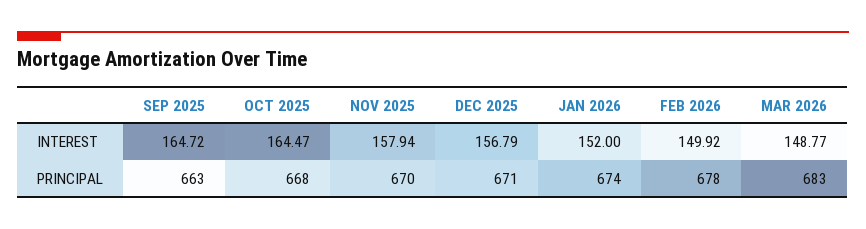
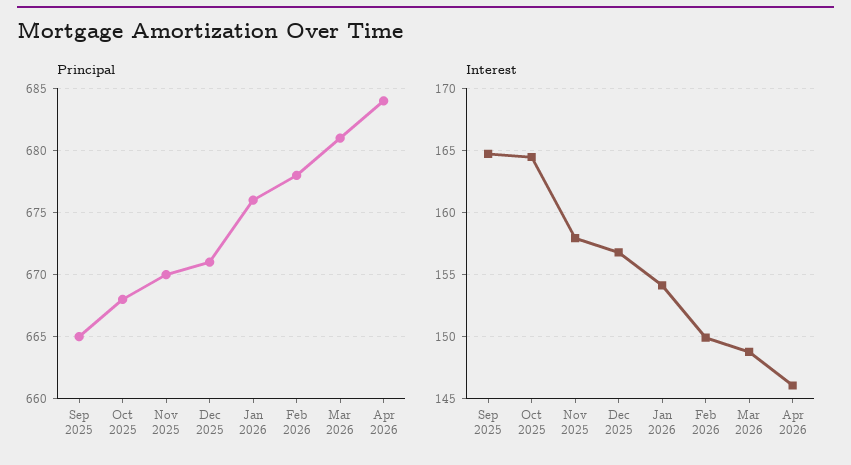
INTEREST, JAN 2026: 152 -> 154
PRINCIPAL, SEP 2025: 663 -> 665
PRINCIPAL, JAN 2026: 674 -> 676
PRINCIPAL, MAR 2026: 683 -> 681
PRINCIPAL, Apr 2026: none -> 684
INTEREST, Apr 2026: none -> 146

